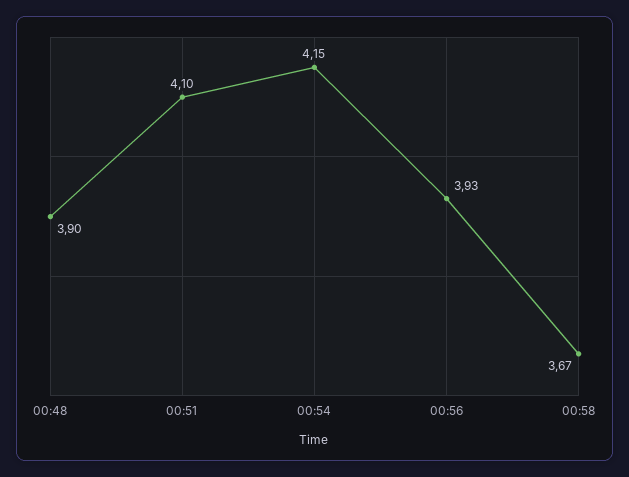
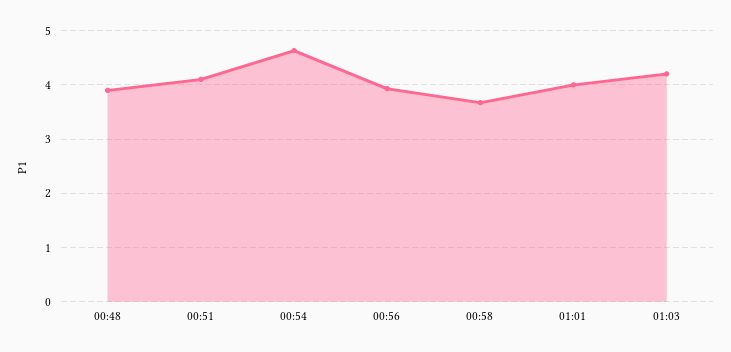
00:54: 4.15 -> 4.6
01:01: none -> 4
01:03: none -> 4.2

